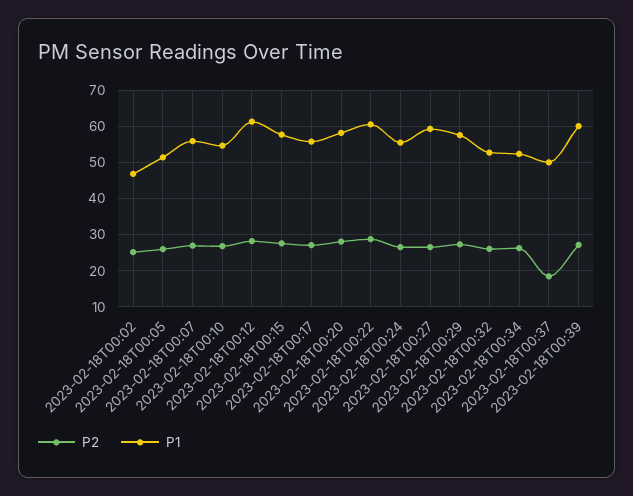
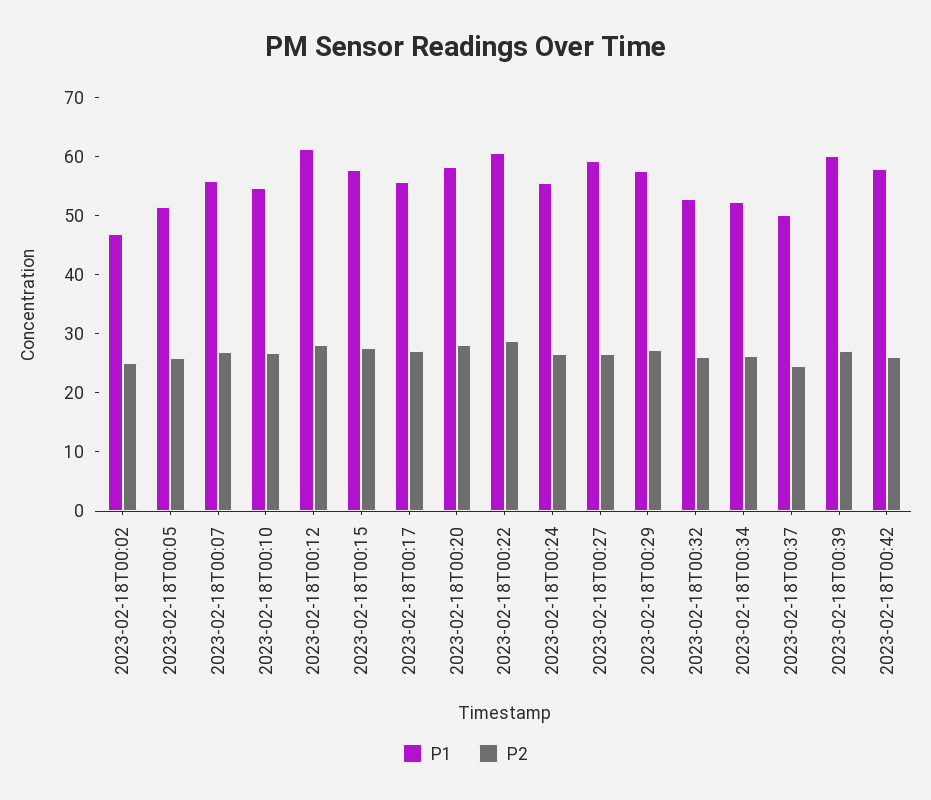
P2, 2023-02-18T00:37: 18 -> 24
P1, 2023-02-18T00:42: none -> 58
P2, 2023-02-18T00:42: none -> 26

